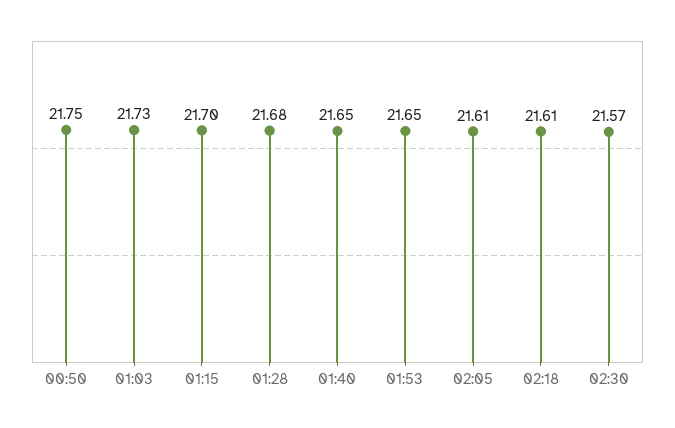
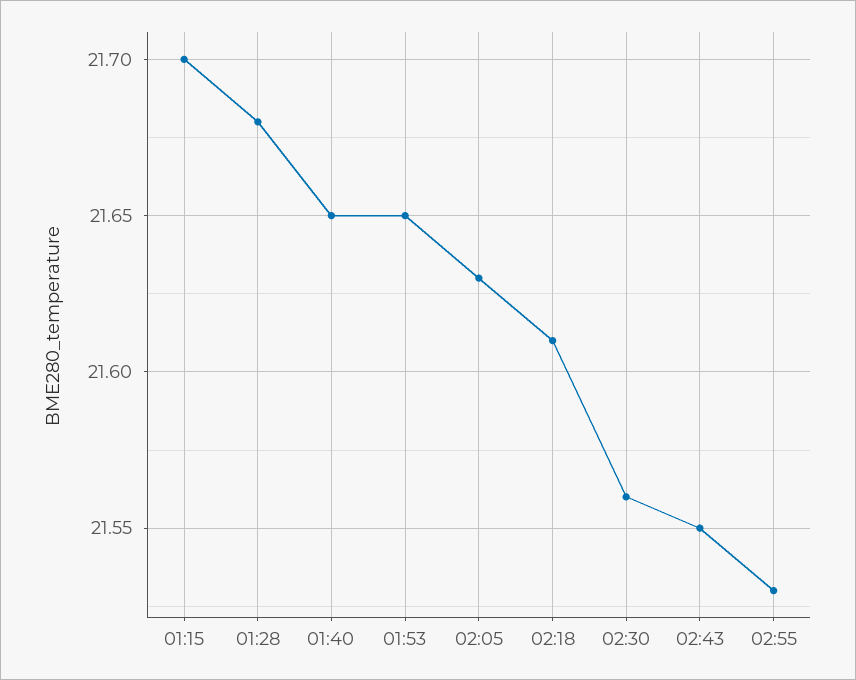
00:50: 21.75 -> none
01:03: 21.73 -> none
02:05: 21.61 -> 21.63
02:30: 21.57 -> 21.56
02:43: none -> 21.55
02:55: none -> 21.53

